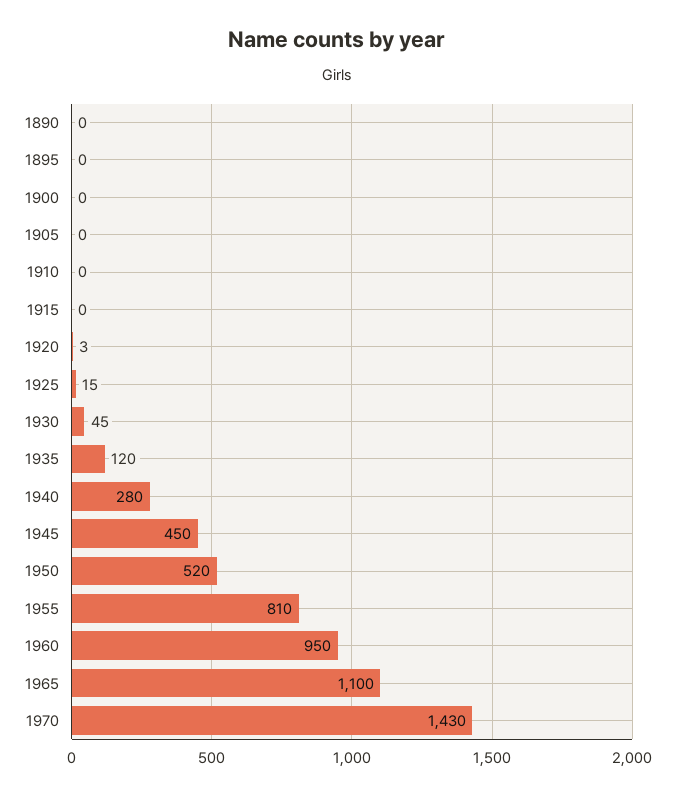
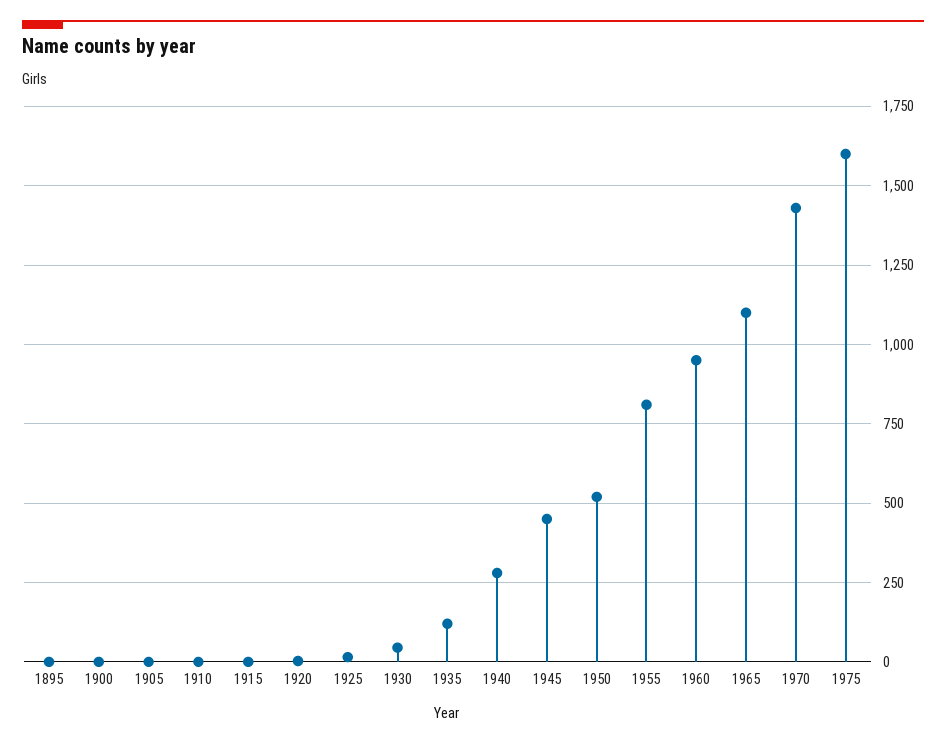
1890: 0 -> none
1975: none -> 1600

